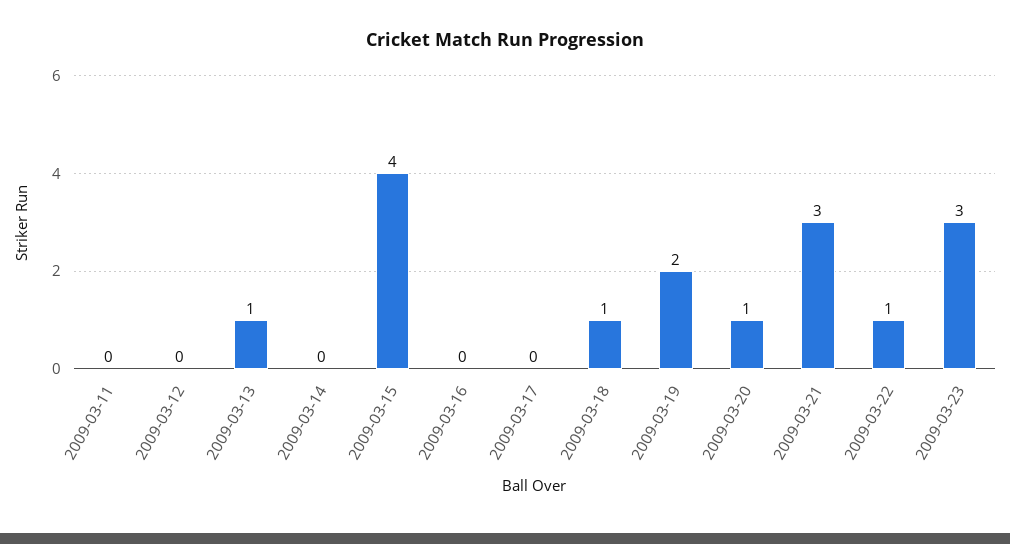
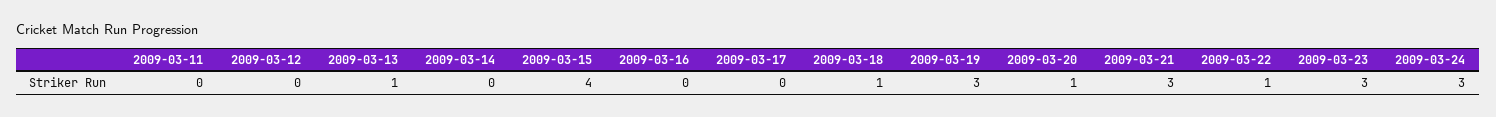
2009-03-19: 2 -> 3
2009-03-24: none -> 3

